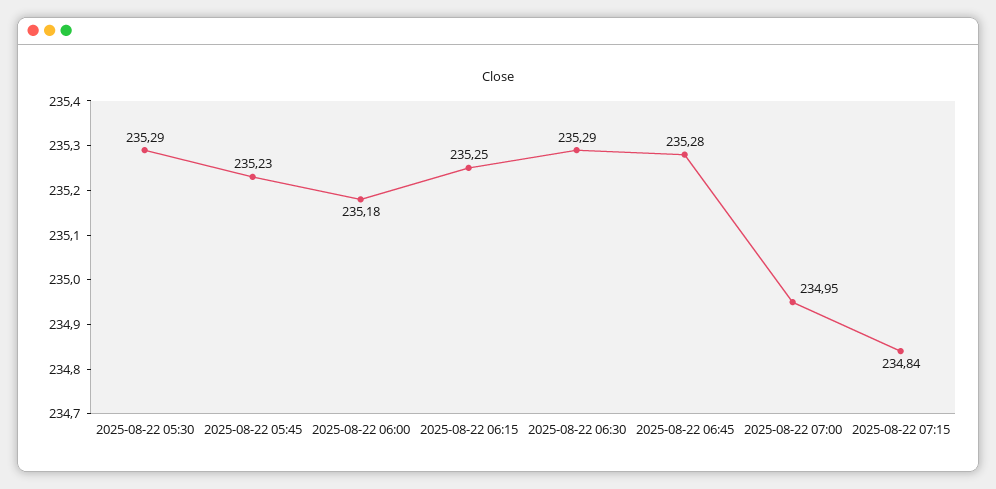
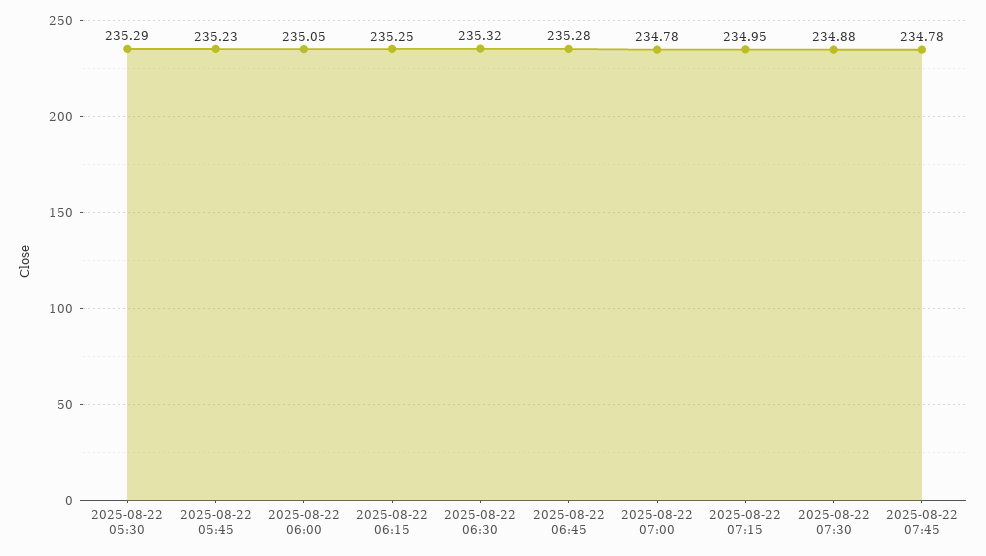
2025-08-22 06:00: 235.18 -> 235.05
2025-08-22 06:30: 235.29 -> 235.32
2025-08-22 07:00: 234.95 -> 234.78
2025-08-22 07:15: 234.84 -> 234.95
2025-08-22 07:30: none -> 234.88
2025-08-22 07:45: none -> 234.78

